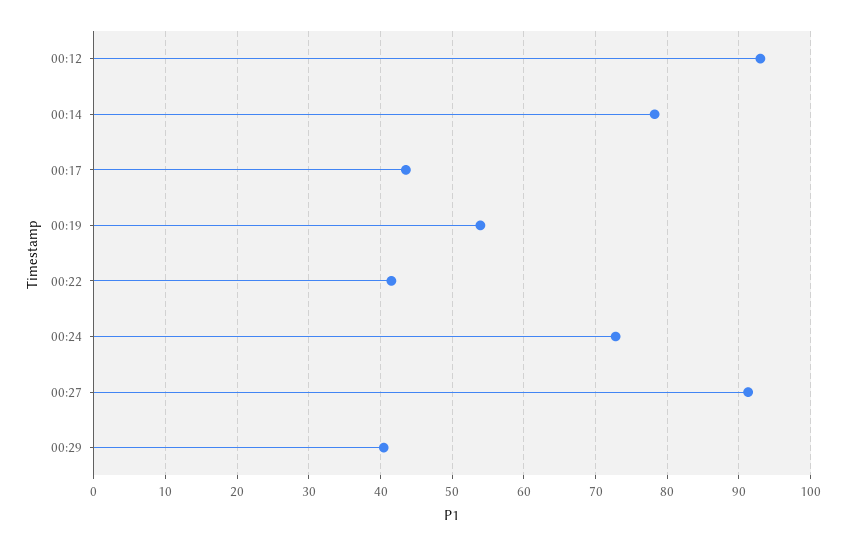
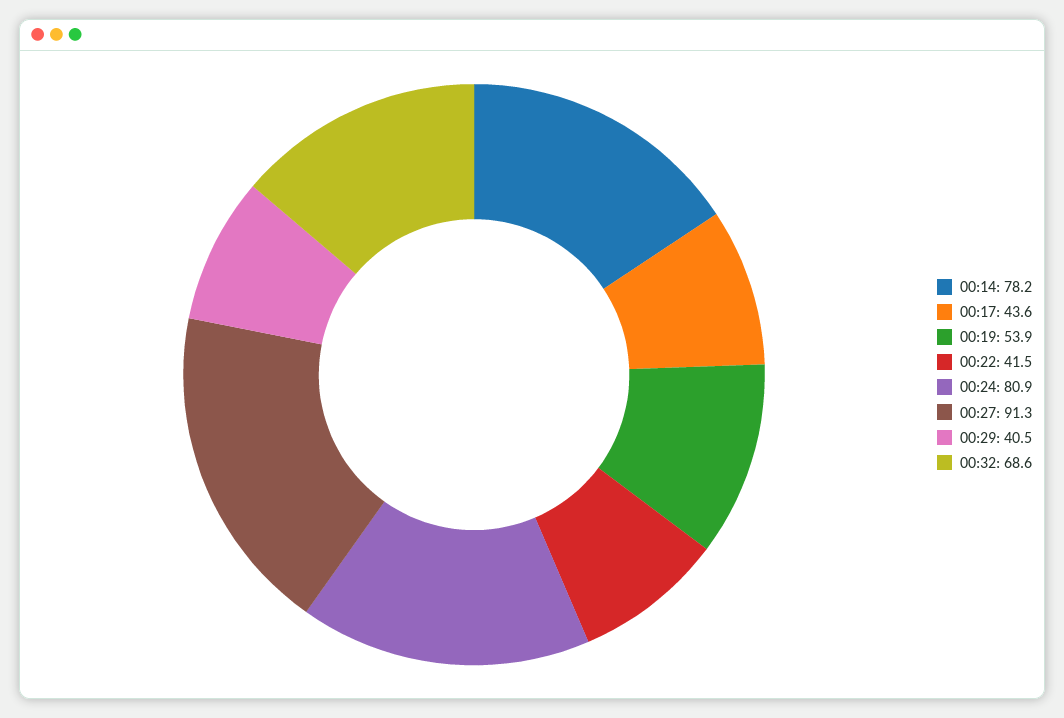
00:12: 93 -> none
00:24: 73 -> 80.9
00:32: none -> 68.6

